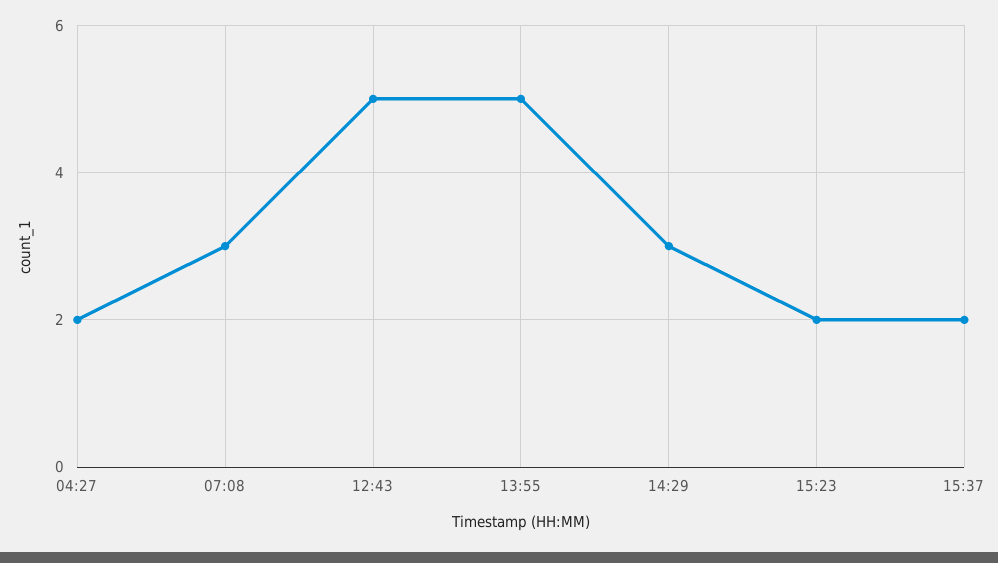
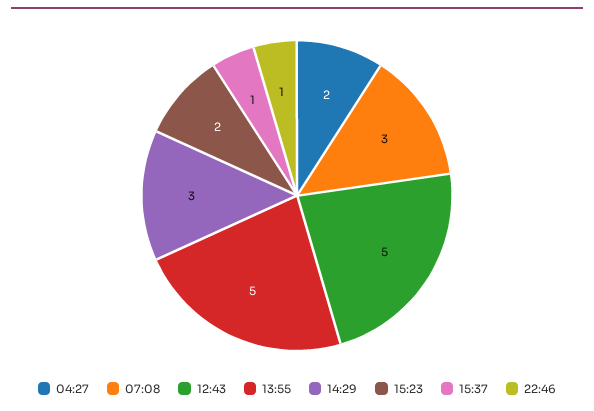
15:37: 2 -> 1
22:46: none -> 1

